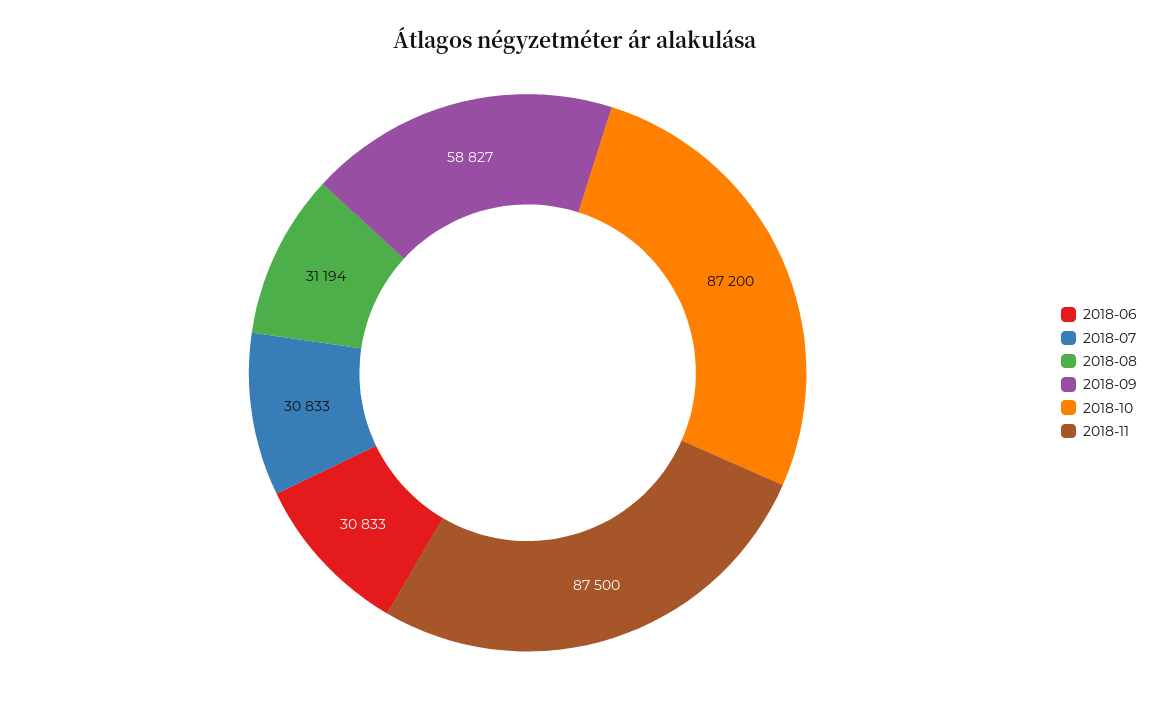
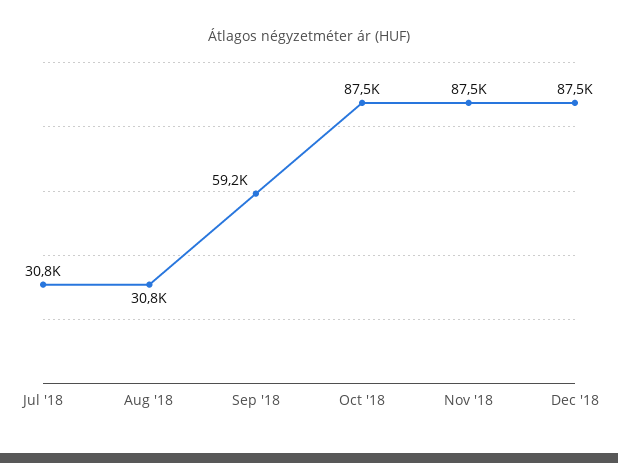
2018-06: 30833 -> none
2018-08: 31194 -> 30800
2018-09: 58827 -> 59200
2018-10: 87200 -> 87500
Dec '18: none -> 87500

